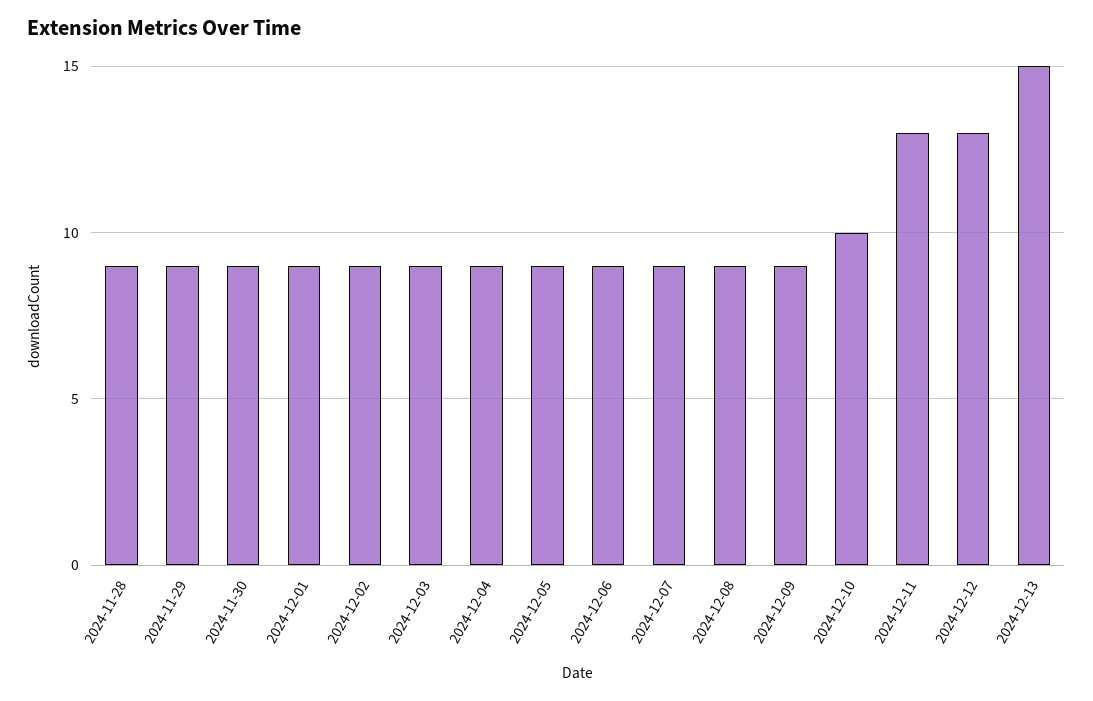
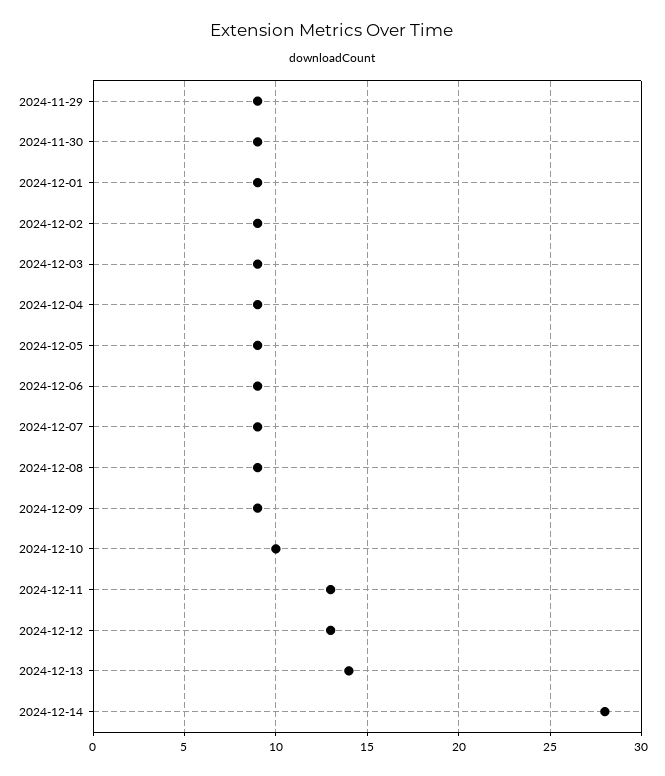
2024-11-28: 9 -> none
2024-12-13: 15 -> 14
2024-12-14: none -> 28

